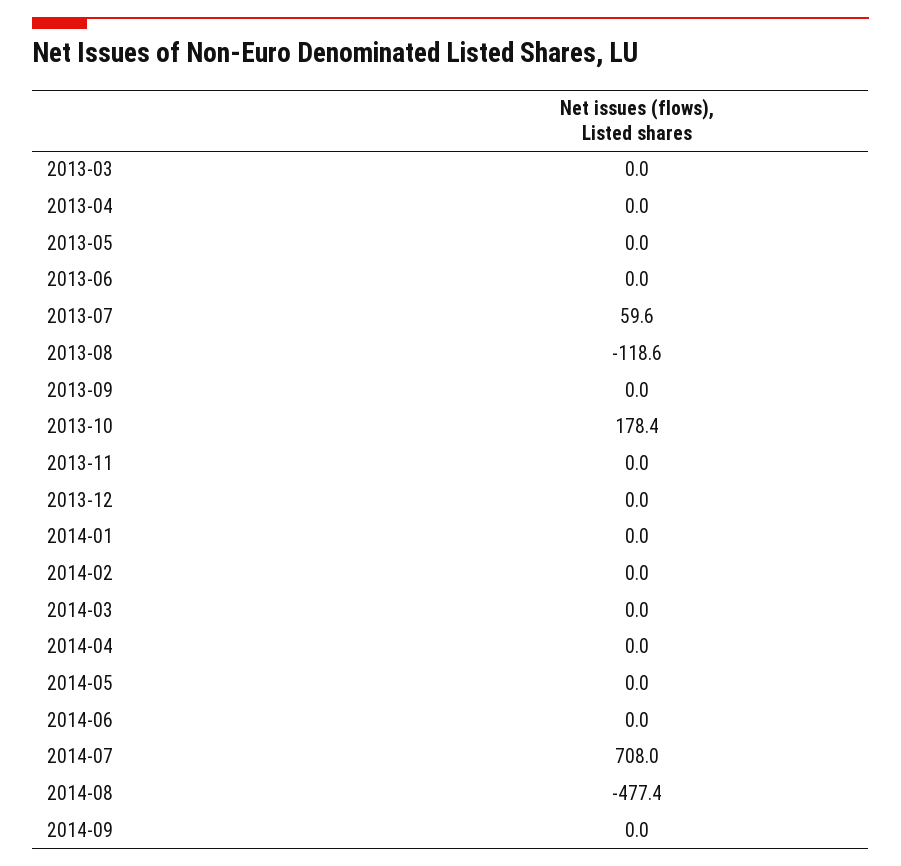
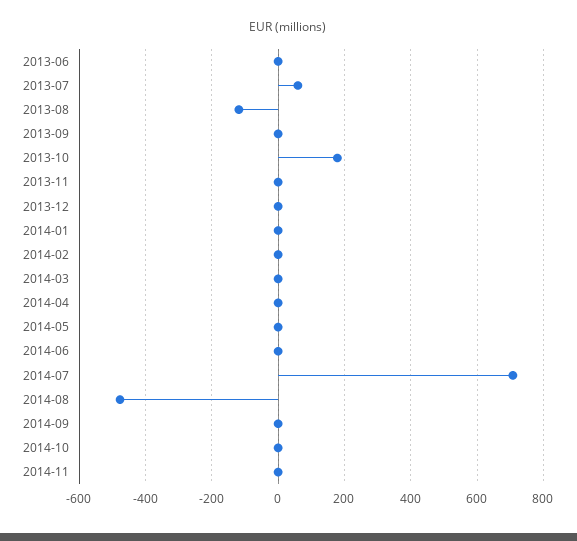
2013-03: 0 -> none
2013-04: 0 -> none
2013-05: 0 -> none
2014-10: none -> 0
2014-11: none -> 0

